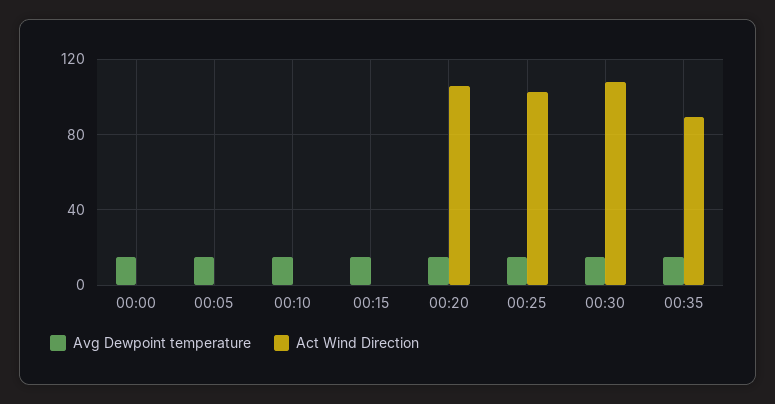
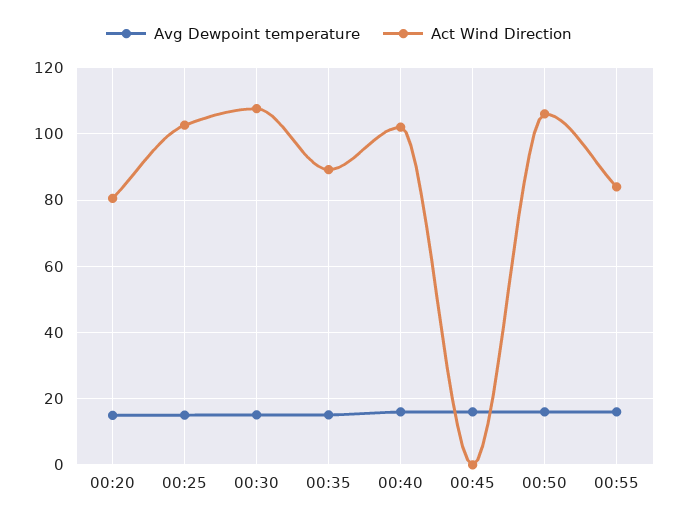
Avg Dewpoint temperature, 00:00: 15 -> none
Act Wind Direction, 00:00: 0 -> none
Avg Dewpoint temperature, 00:05: 15 -> none
Act Wind Direction, 00:05: 0 -> none
Avg Dewpoint temperature, 00:10: 15 -> none
Act Wind Direction, 00:10: 0 -> none
Avg Dewpoint temperature, 00:15: 15 -> none
Act Wind Direction, 00:15: 0 -> none
Act Wind Direction, 00:20: 105 -> 80
Avg Dewpoint temperature, 00:40: none -> 16
Act Wind Direction, 00:40: none -> 102
Avg Dewpoint temperature, 00:45: none -> 16
Act Wind Direction, 00:45: none -> 0
Avg Dewpoint temperature, 00:50: none -> 16
Act Wind Direction, 00:50: none -> 106
Avg Dewpoint temperature, 00:55: none -> 16
Act Wind Direction, 00:55: none -> 84

